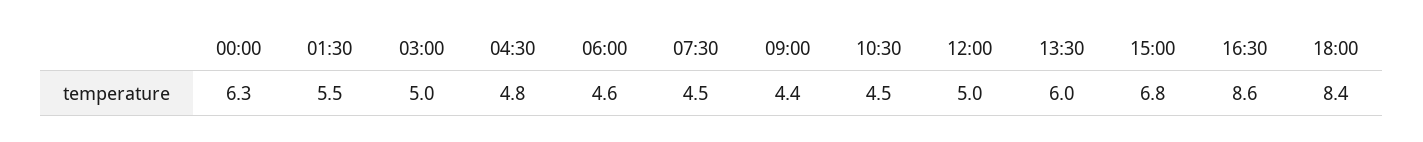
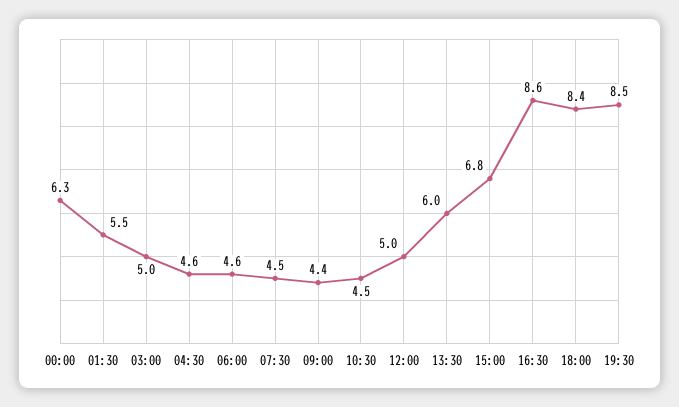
04:30: 4.8 -> 4.6
19:30: none -> 8.5

